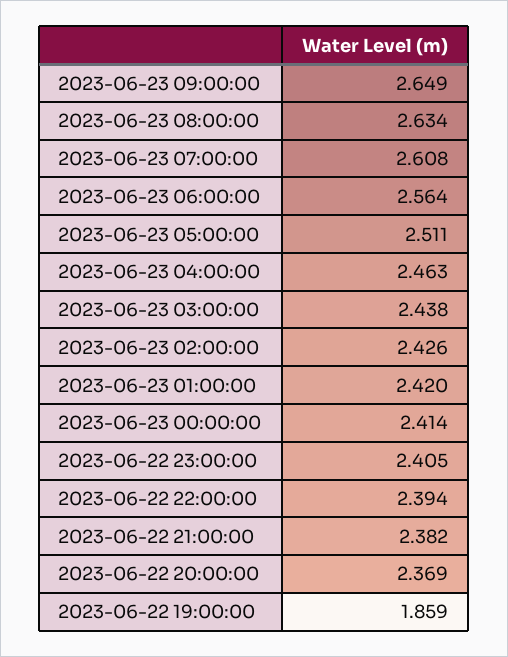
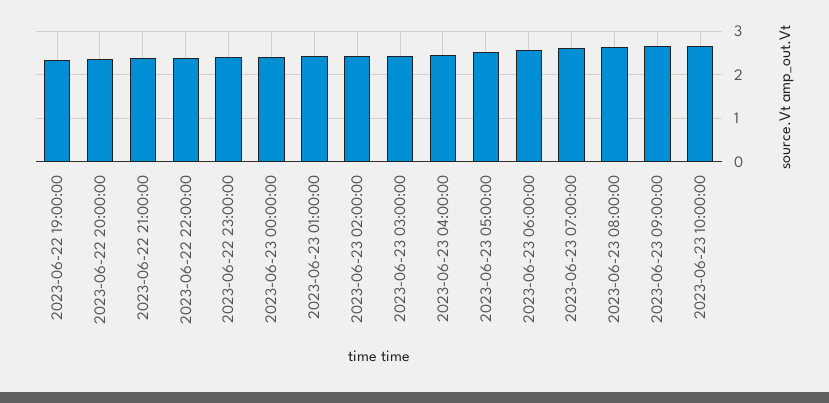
2023-06-22 19:00:00: 1.859 -> 2.4
2023-06-23 10:00:00: none -> 2.6

